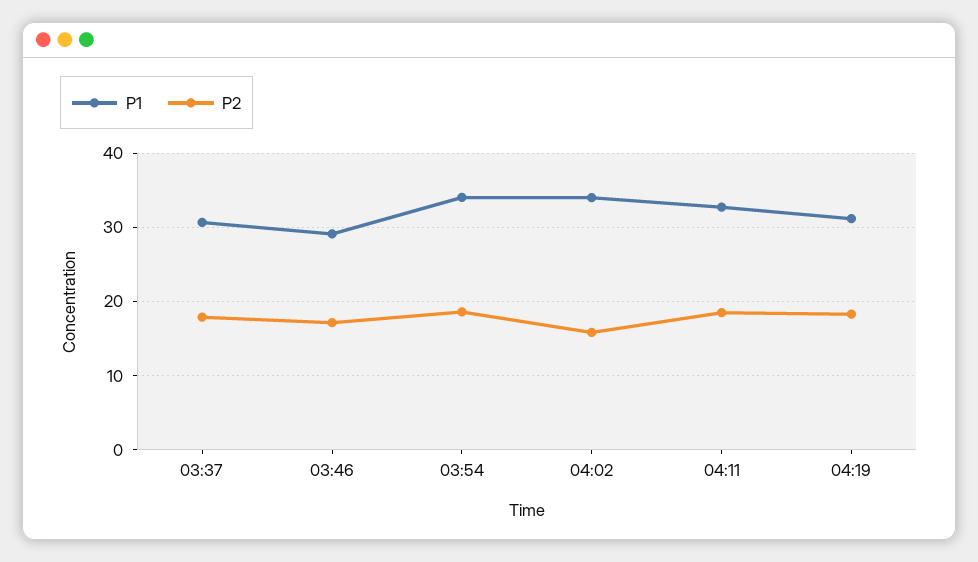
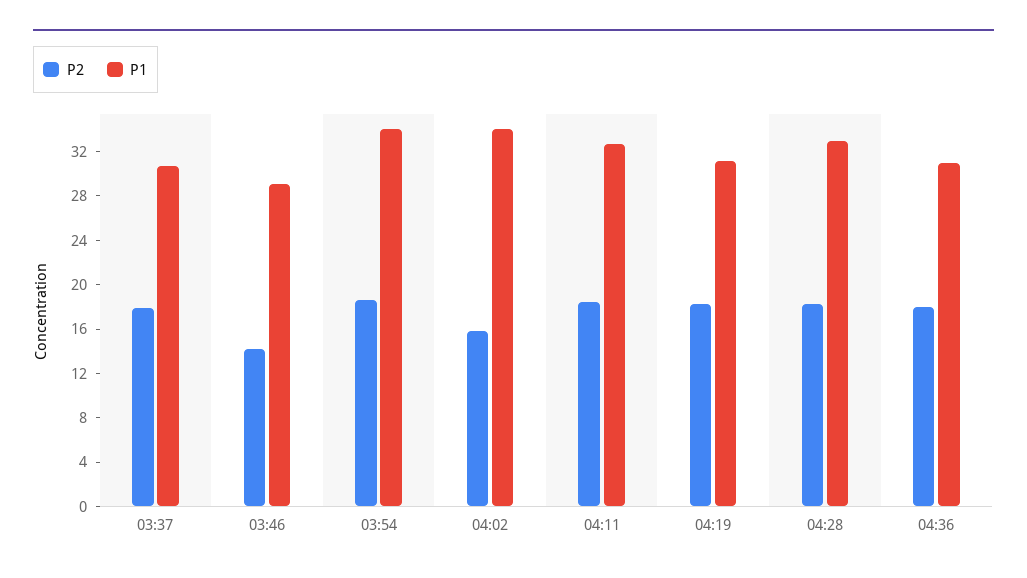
P2, 03:46: 17 -> 14
P2, 04:28: none -> 18
P1, 04:28: none -> 33
P2, 04:36: none -> 18
P1, 04:36: none -> 31

